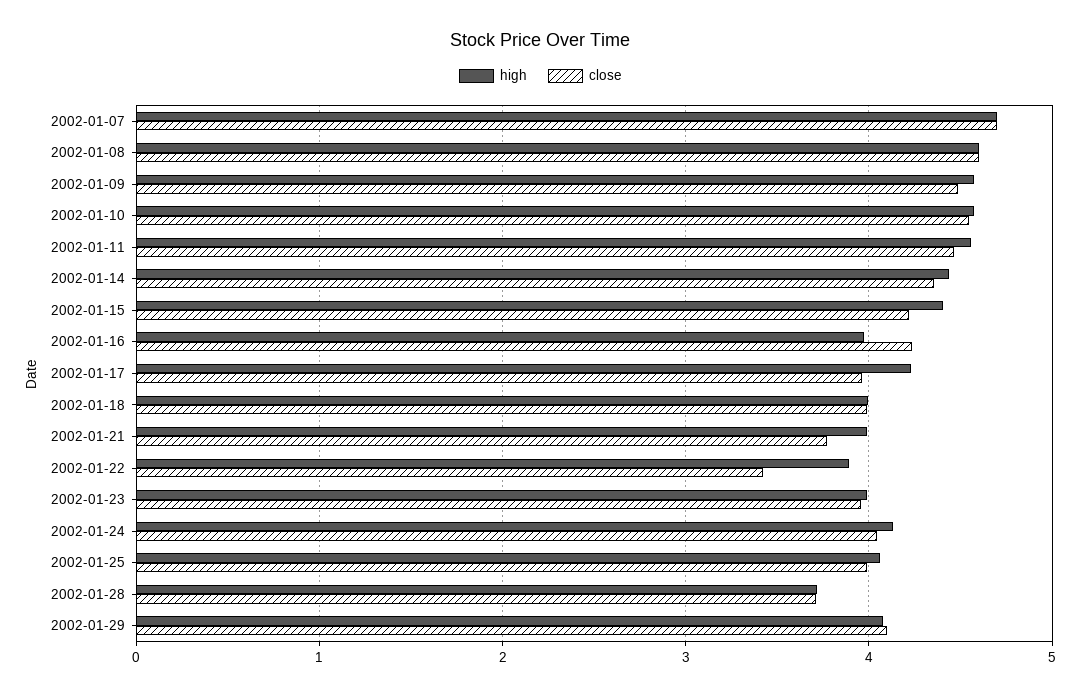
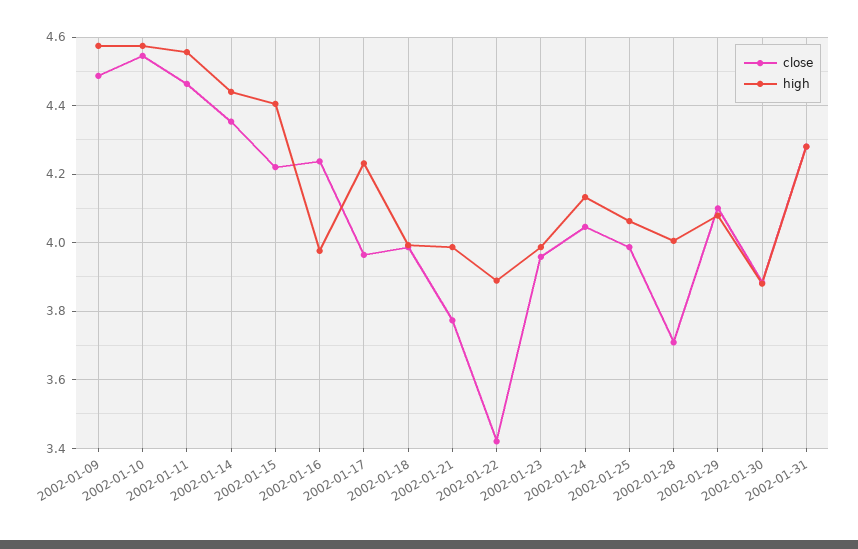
high, 2002-01-07: 4.7 -> none
close, 2002-01-07: 4.7 -> none
high, 2002-01-08: 4.6 -> none
close, 2002-01-08: 4.6 -> none
high, 2002-01-28: 3.7 -> 4
close, 2002-01-30: none -> 3.88
high, 2002-01-30: none -> 3.88
close, 2002-01-31: none -> 4.28
high, 2002-01-31: none -> 4.28

